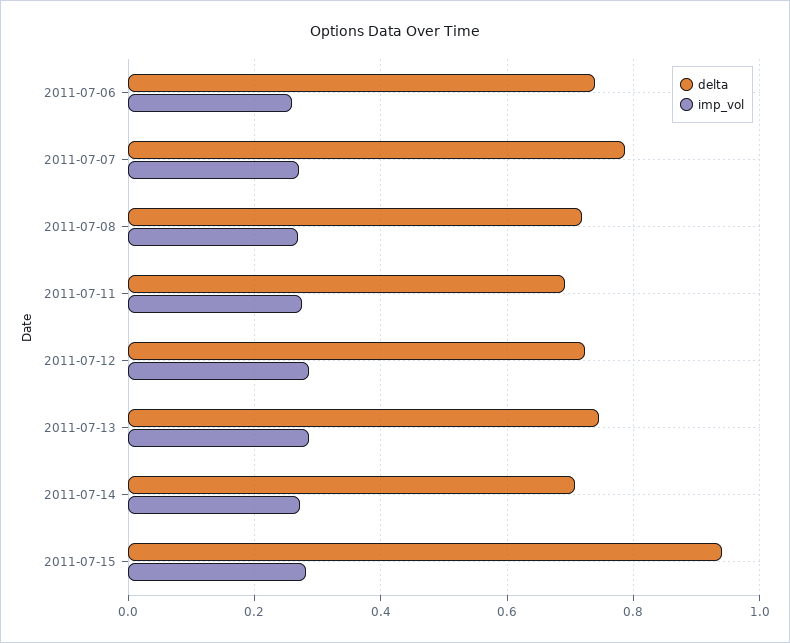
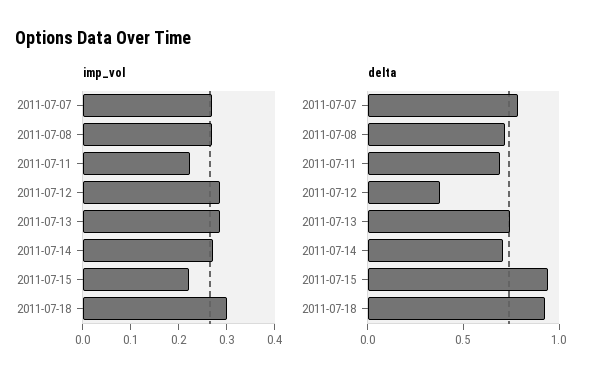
delta, 2011-07-06: 0.74 -> none
imp_vol, 2011-07-06: 0.26 -> none
imp_vol, 2011-07-11: 0.28 -> 0.22
delta, 2011-07-12: 0.72 -> 0.4
imp_vol, 2011-07-15: 0.28 -> 0.22
imp_vol, 2011-07-18: none -> 0.3
delta, 2011-07-18: none -> 0.9

